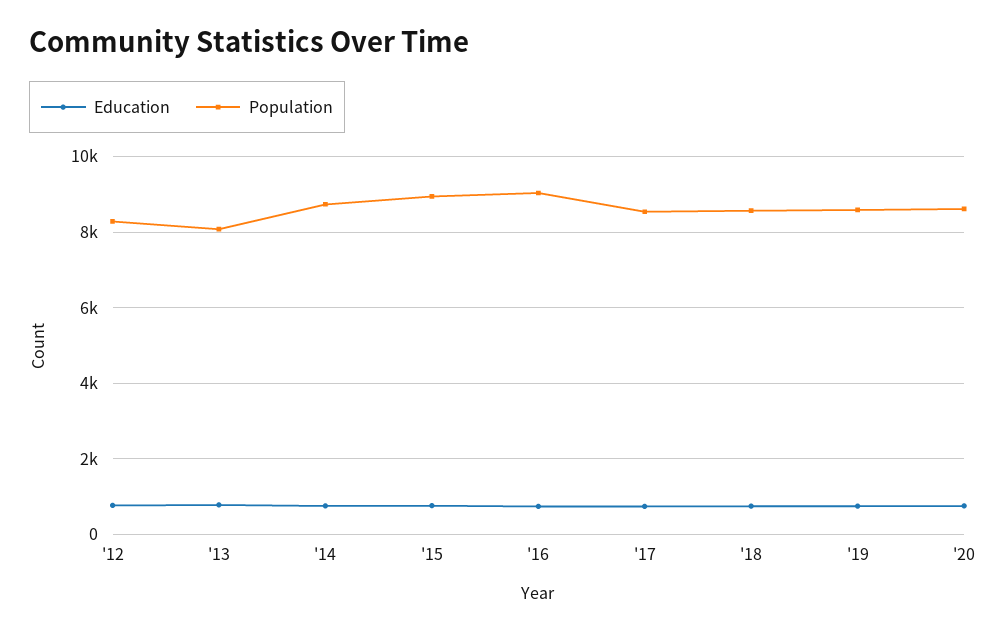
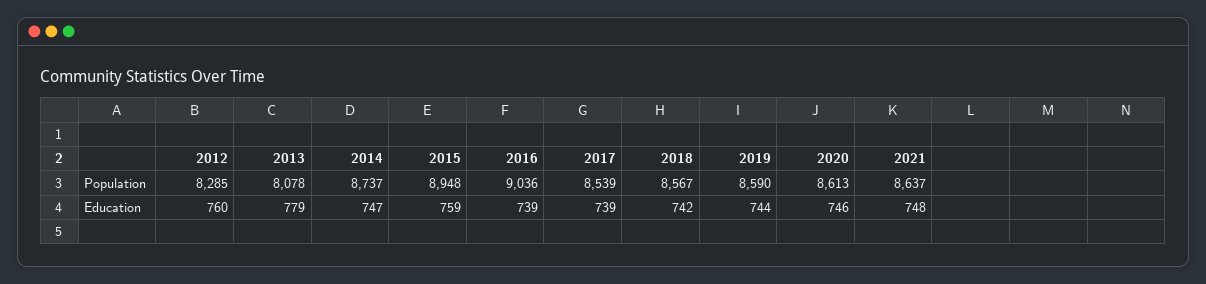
Population, 2021: none -> 8637
Education, 2021: none -> 748

